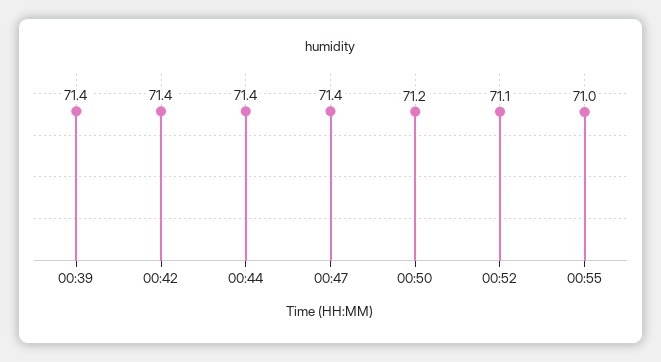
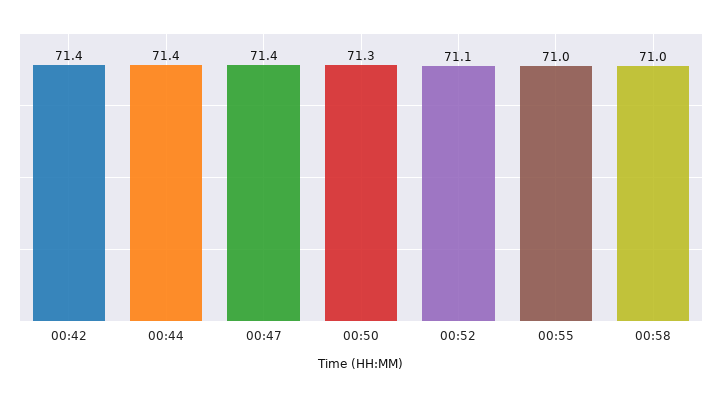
00:39: 71.4 -> none
00:50: 71.2 -> 71.3
00:58: none -> 71

